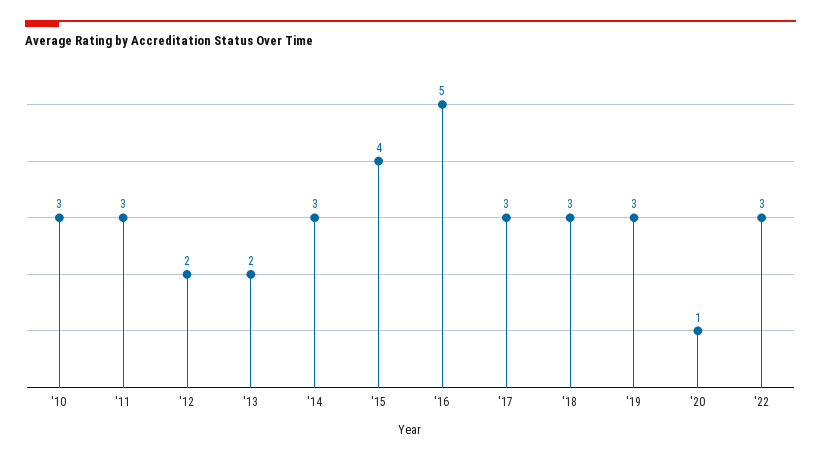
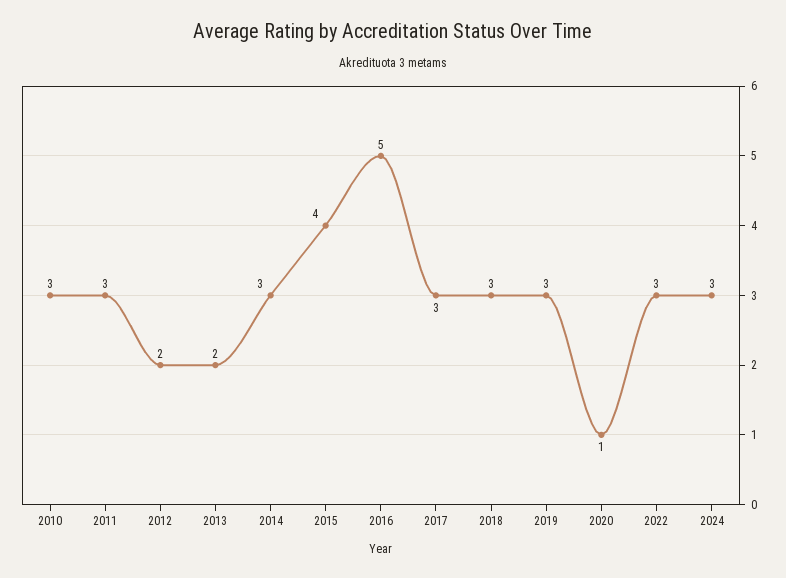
2024: none -> 3

